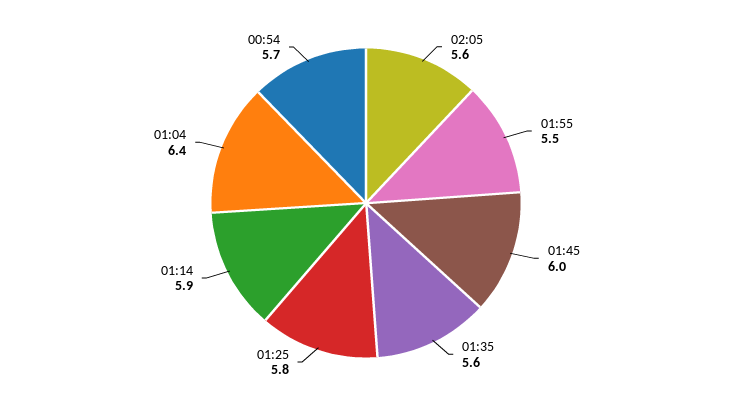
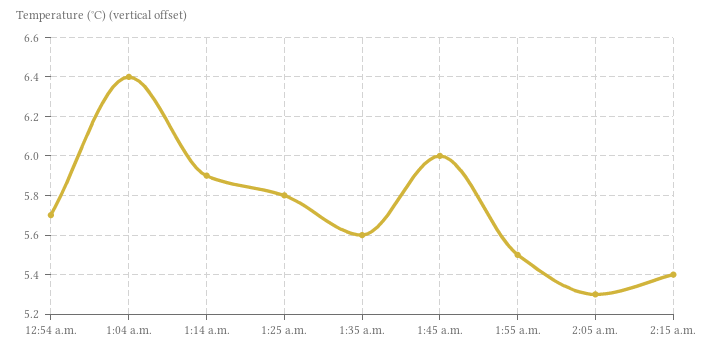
02:05: 5.6 -> 5.3
2:15 a.m.: none -> 5.4

